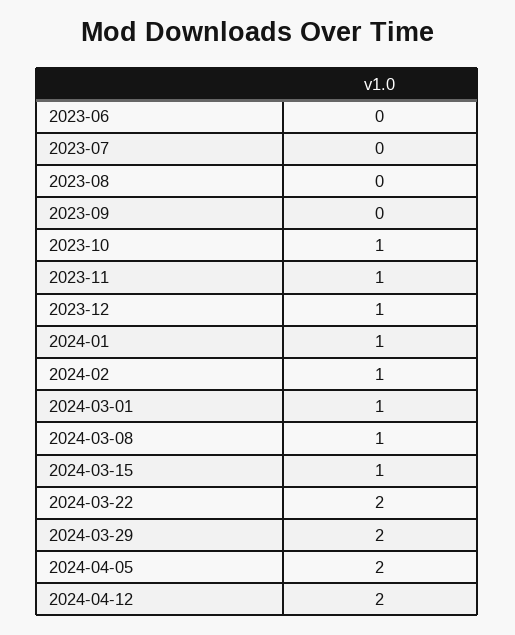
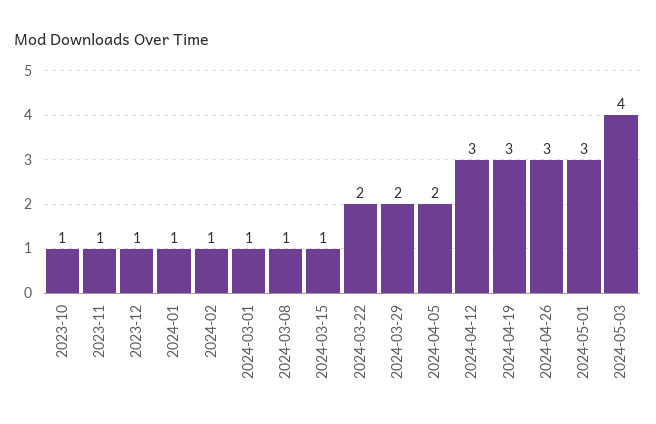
2023-06: 0 -> none
2023-07: 0 -> none
2023-08: 0 -> none
2023-09: 0 -> none
2024-04-12: 2 -> 3
2024-04-19: none -> 3
2024-04-26: none -> 3
2024-05-01: none -> 3
2024-05-03: none -> 4

